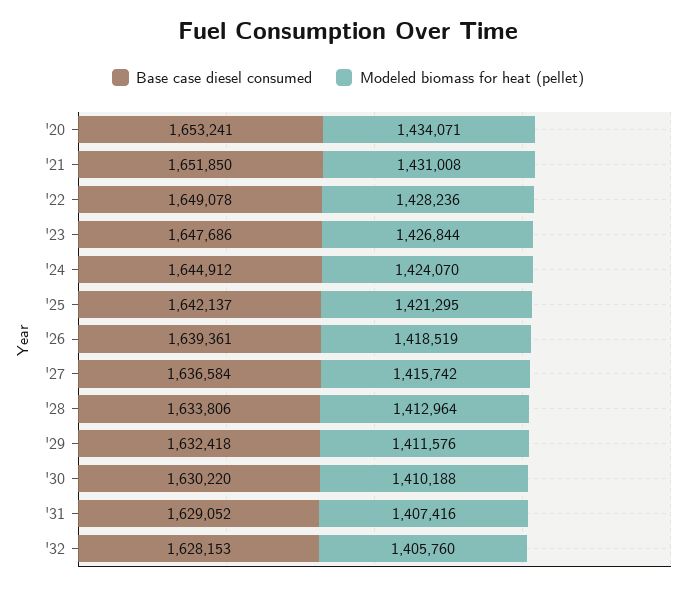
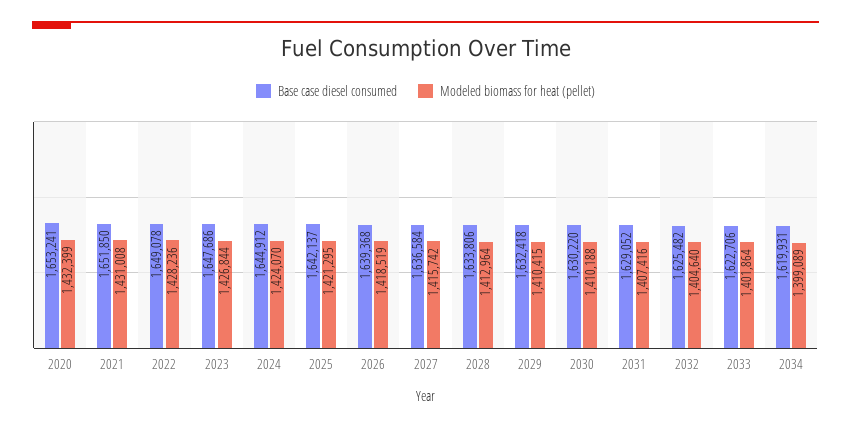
Modeled biomass for heat (pellet), '20: 1434071 -> 1432399
Base case diesel consumed, '26: 1639361 -> 1639368
Modeled biomass for heat (pellet), '29: 1411576 -> 1410415
Base case diesel consumed, '32: 1628153 -> 1625482
Modeled biomass for heat (pellet), '32: 1405760 -> 1404640
Base case diesel consumed, 2033: none -> 1622706
Modeled biomass for heat (pellet), 2033: none -> 1401864
Base case diesel consumed, 2034: none -> 1619931
Modeled biomass for heat (pellet), 2034: none -> 1399089

